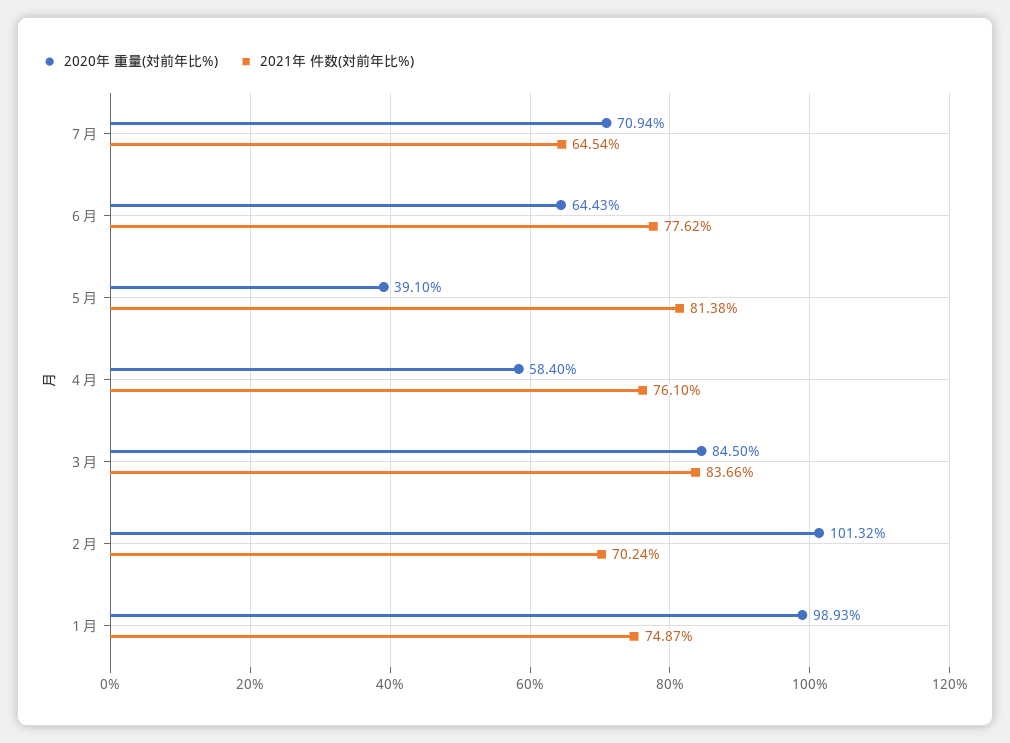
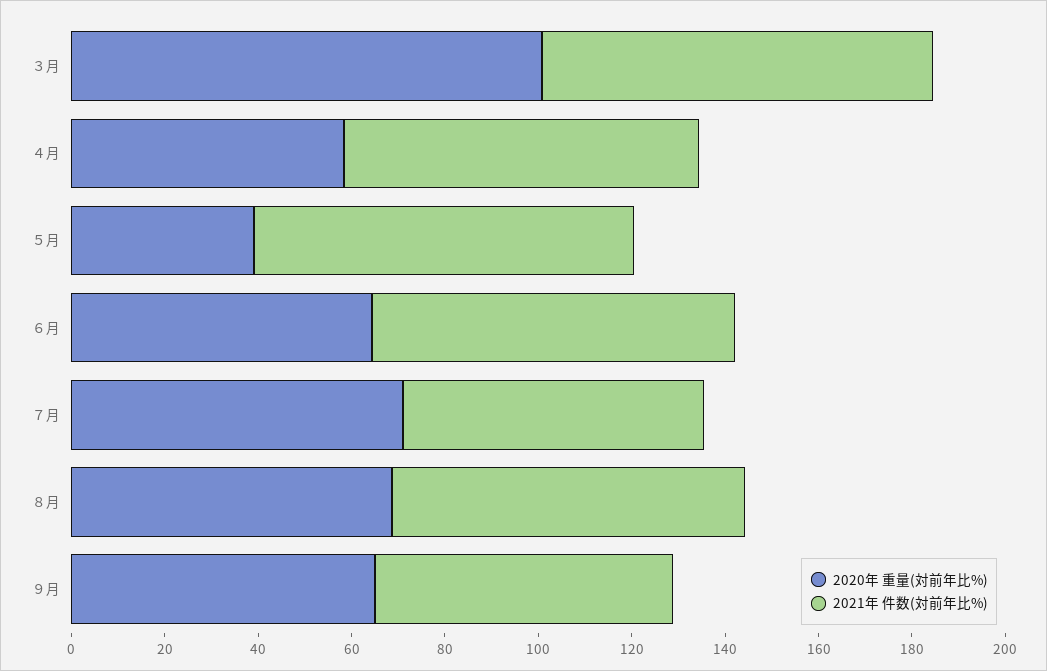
2020年 重量(対前年比%), ３月: 84.5 -> 100
2020年 重量(対前年比%), ２月: 101.32 -> none
2021年 件数(対前年比%), ２月: 70.24 -> none
2020年 重量(対前年比%), １月: 98.93 -> none
2021年 件数(対前年比%), １月: 74.87 -> none
2020年 重量(対前年比%), ８月: none -> 70
2021年 件数(対前年比%), ８月: none -> 75
2020年 重量(対前年比%), ９月: none -> 65
2021年 件数(対前年比%), ９月: none -> 65

